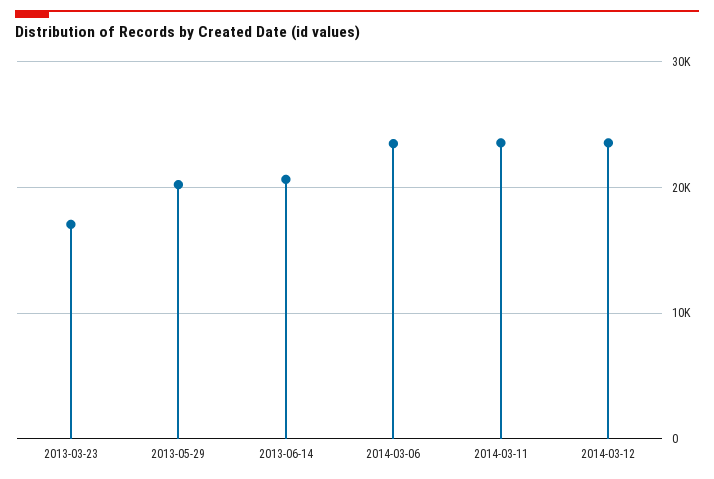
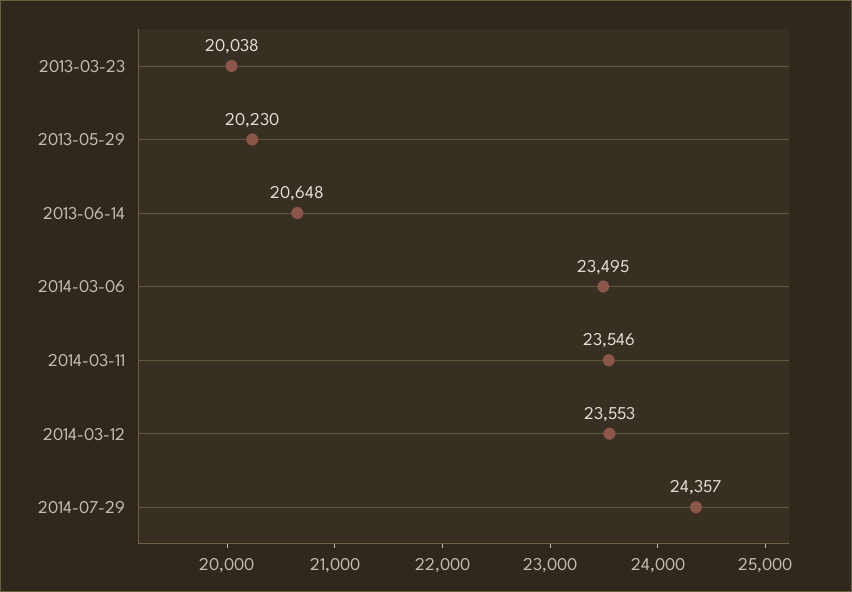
2013-03-23: 17000 -> 20038
2014-07-29: none -> 24357

